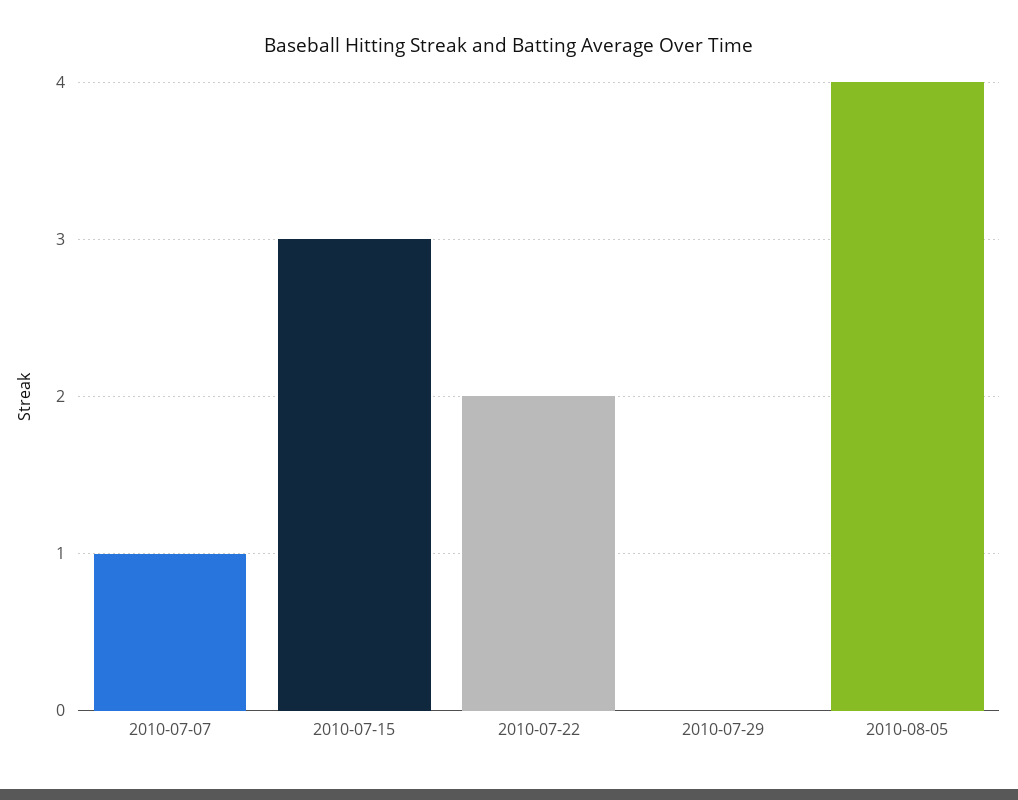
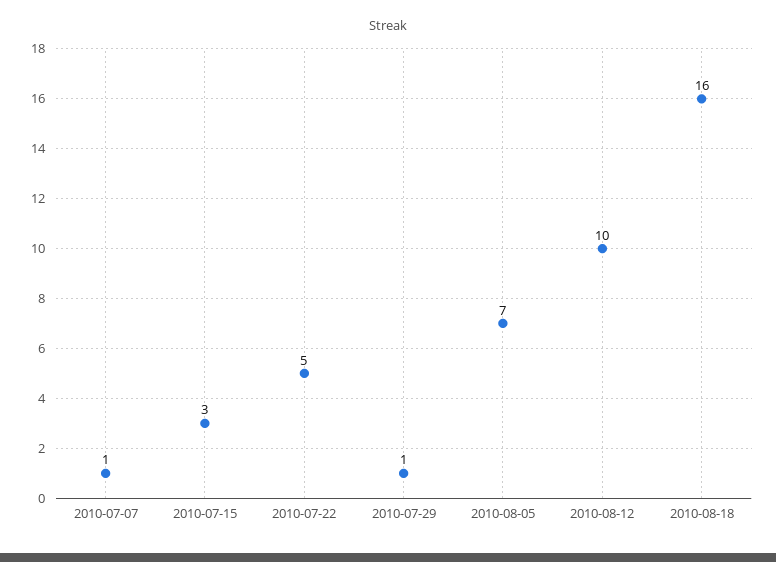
2010-07-22: 2 -> 5
2010-07-29: 0 -> 1
2010-08-05: 4 -> 7
2010-08-12: none -> 10
2010-08-18: none -> 16

